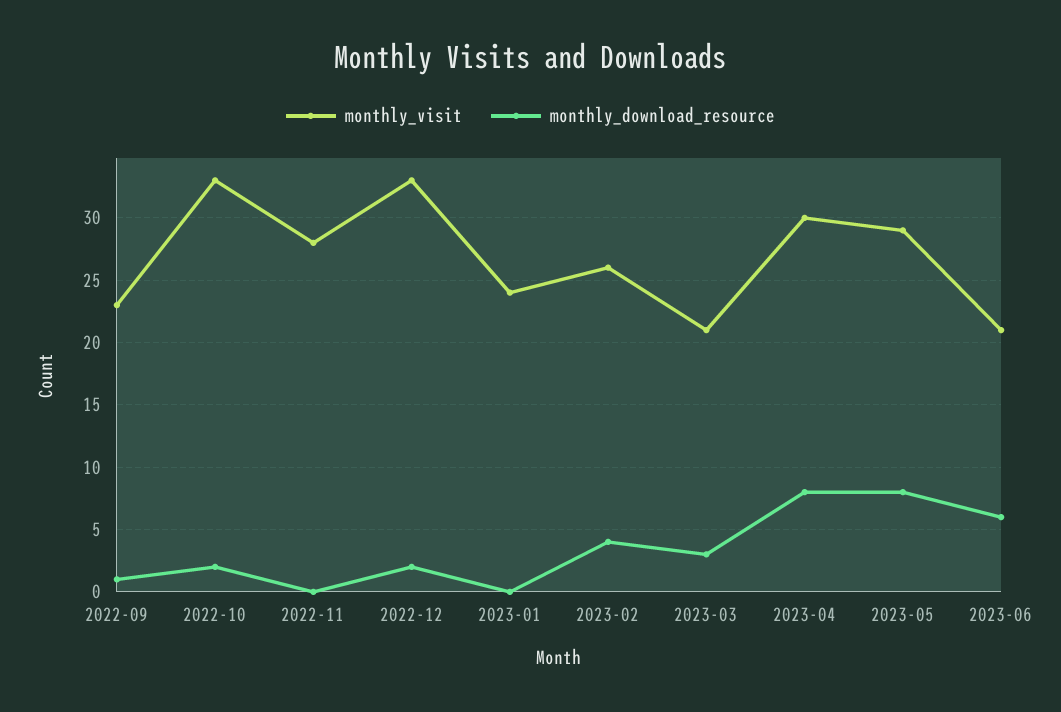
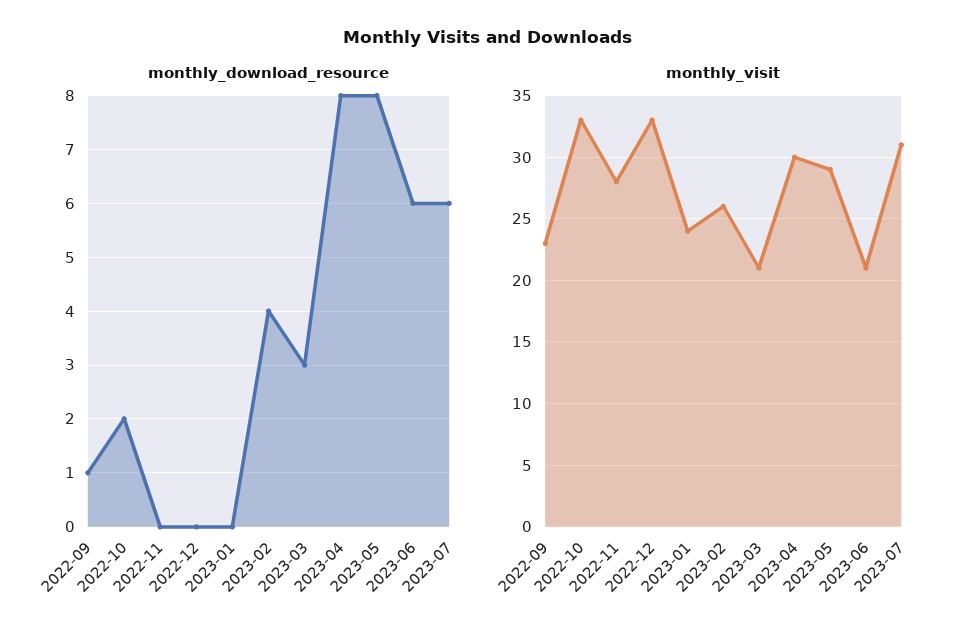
monthly_download_resource, 2022-12: 2 -> 0
monthly_download_resource, 2023-07: none -> 6
monthly_visit, 2023-07: none -> 31

